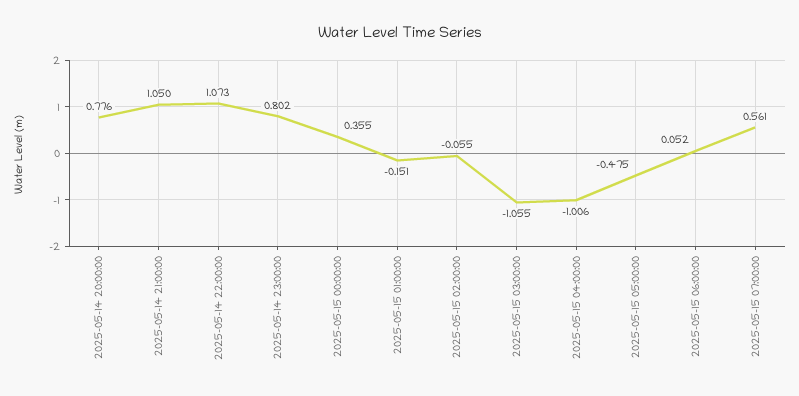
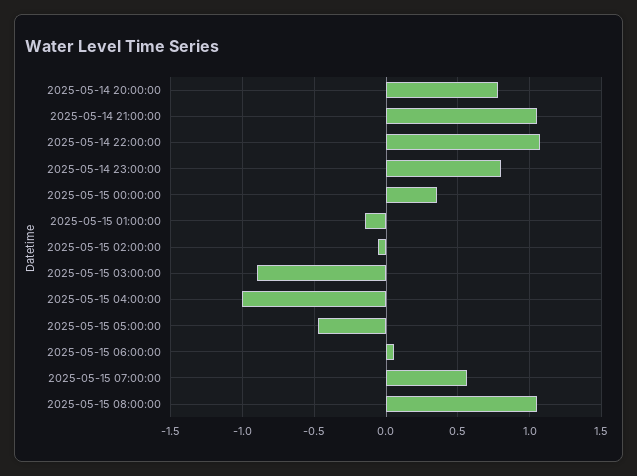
2025-05-15 03:00:00: -1.055 -> -0.9
2025-05-15 08:00:00: none -> 1.05

